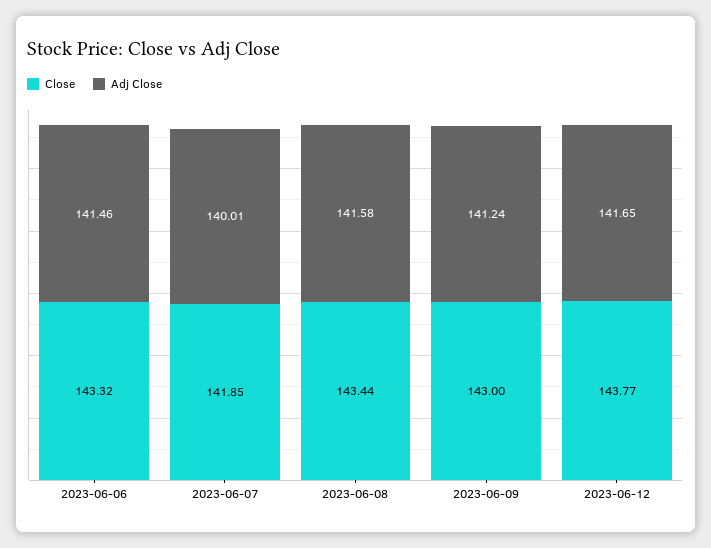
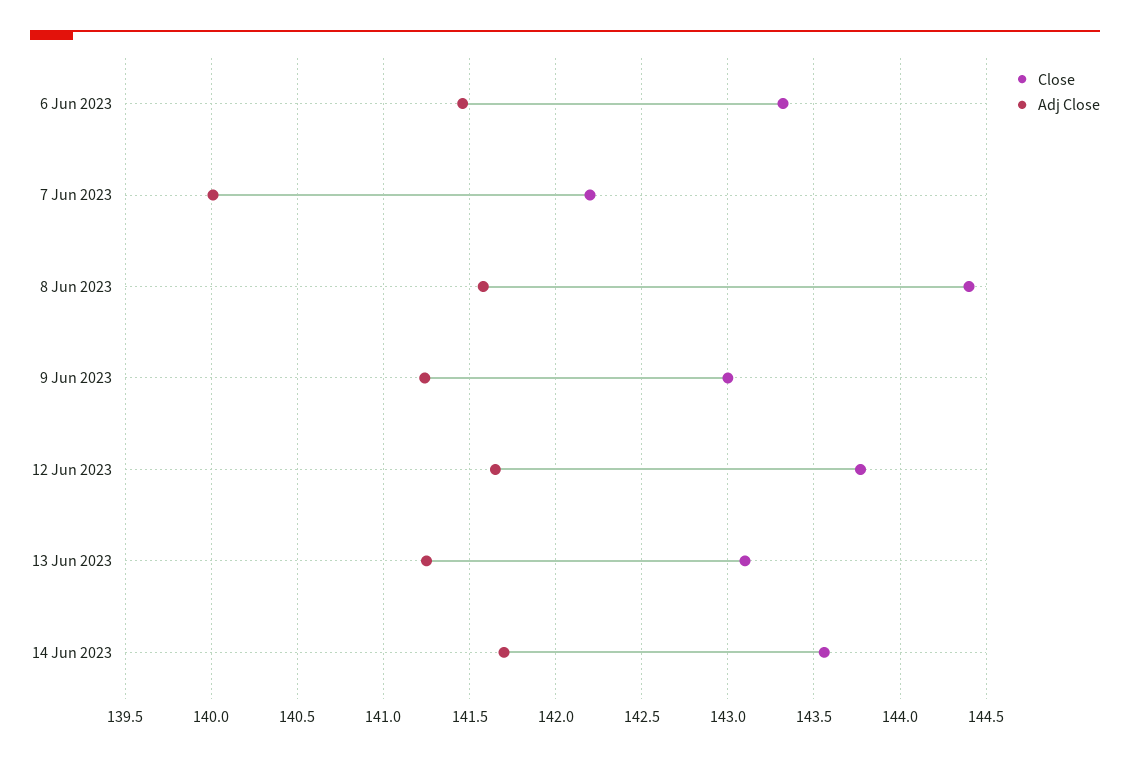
Close, 2023-06-07: 141.85 -> 142.2
Close, 2023-06-08: 143.44 -> 144.4
Close, 13 Jun 2023: none -> 143.1
Adj Close, 13 Jun 2023: none -> 141.25
Close, 14 Jun 2023: none -> 143.55
Adj Close, 14 Jun 2023: none -> 141.7

